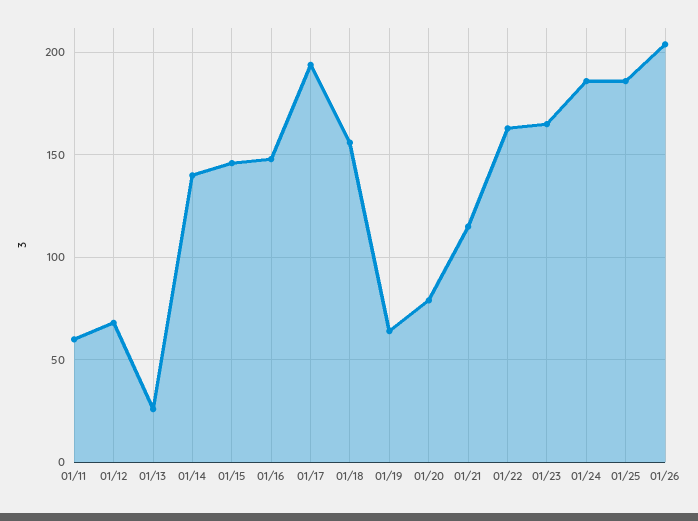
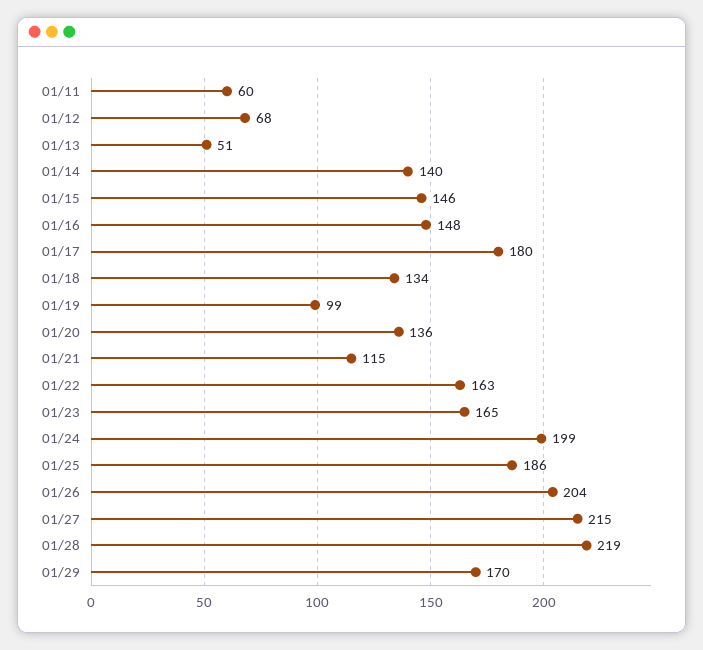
01/13: 25 -> 51
01/17: 195 -> 180
01/18: 155 -> 134
01/19: 65 -> 99
01/20: 80 -> 136
01/24: 185 -> 199
01/27: none -> 215
01/28: none -> 219
01/29: none -> 170

